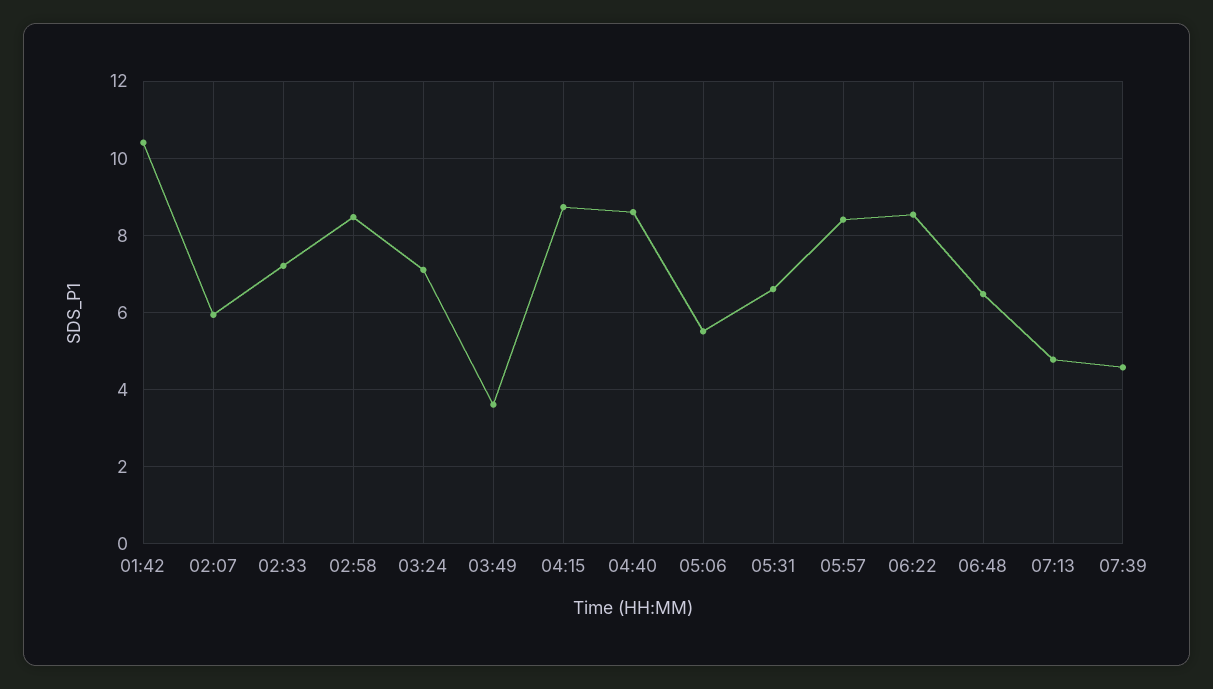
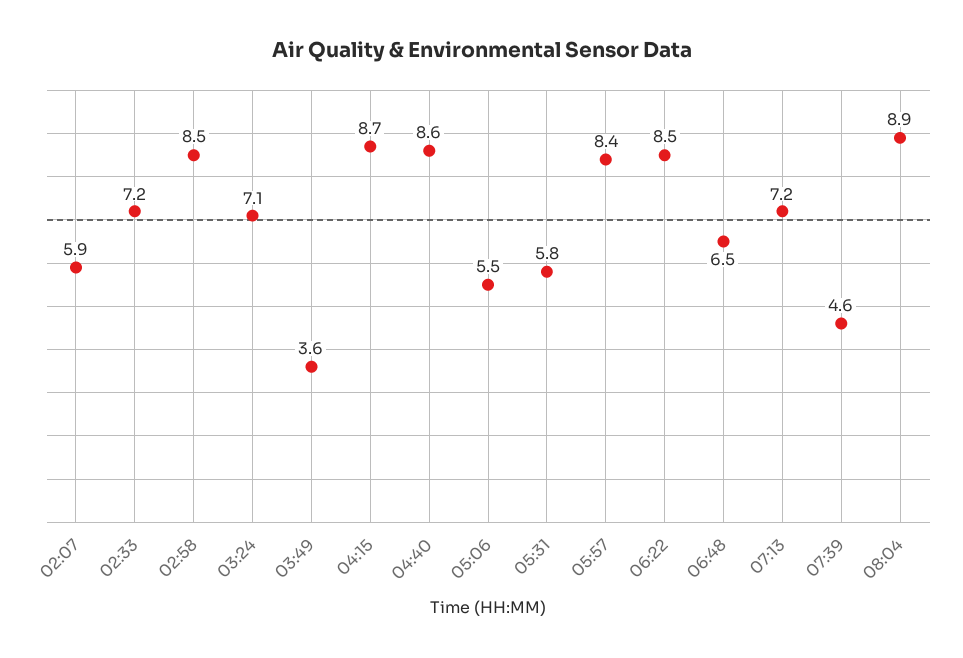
01:42: 10.4 -> none
05:31: 6.6 -> 5.8
07:13: 4.8 -> 7.2
08:04: none -> 8.9

